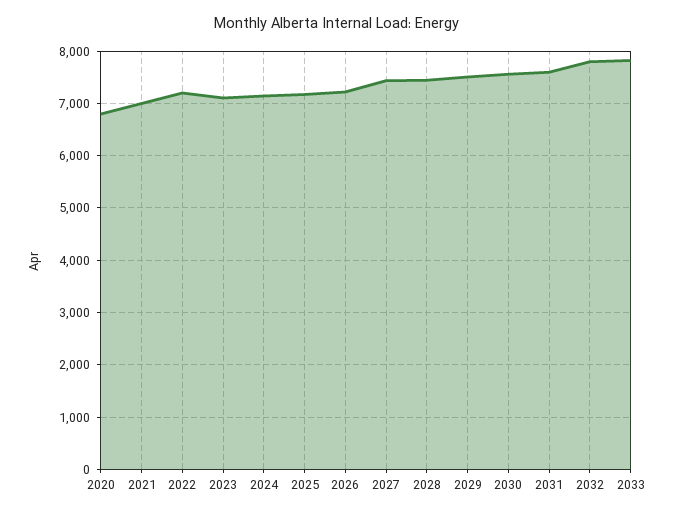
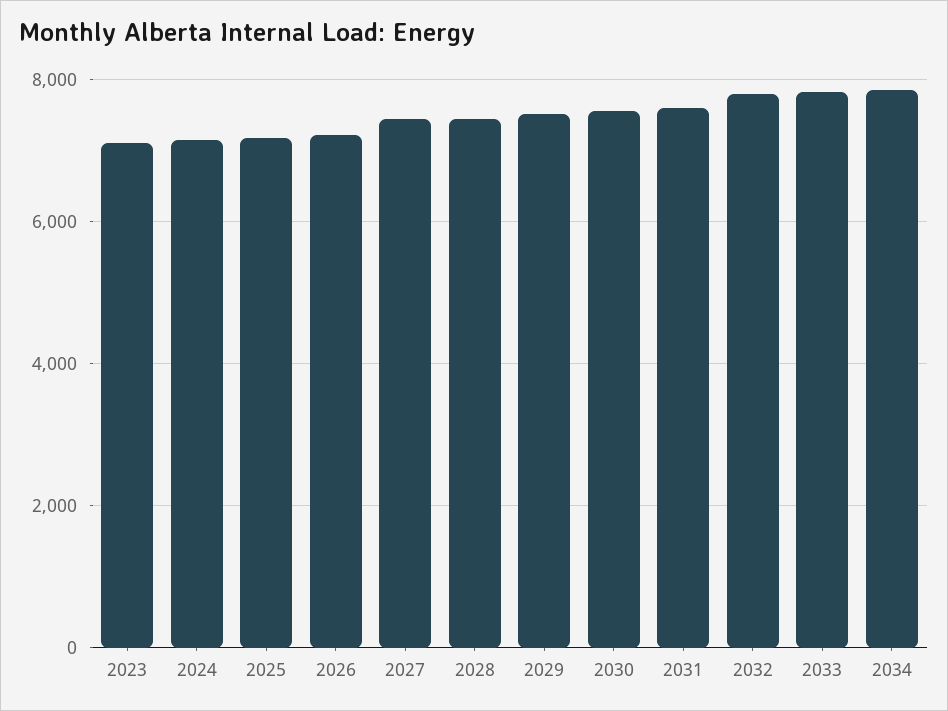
2020: 6800 -> none
2021: 7000 -> none
2022: 7200 -> none
2034: none -> 7800

